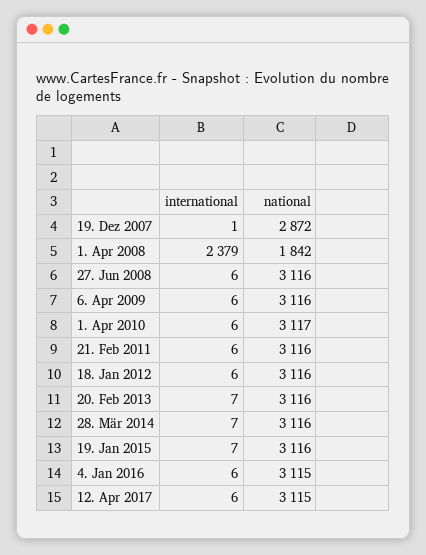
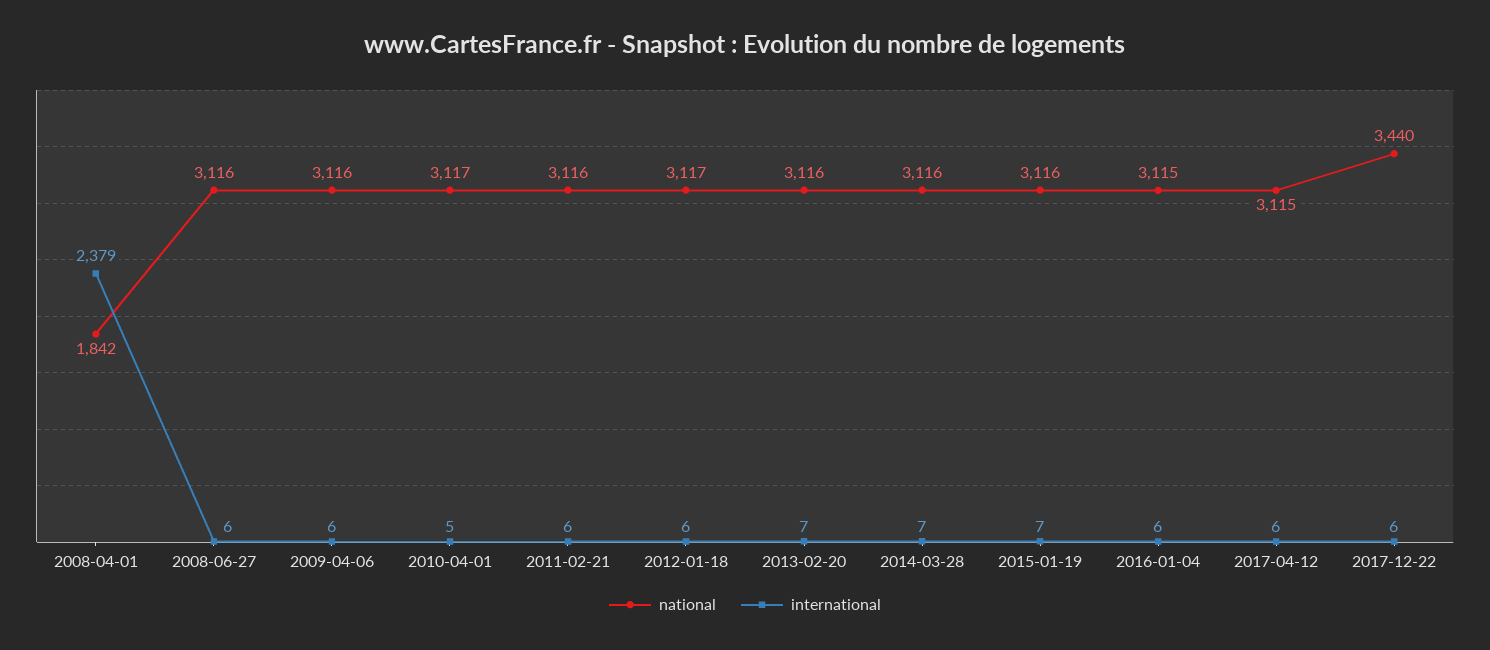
international, 19. Dez 2007: 1 -> none
national, 19. Dez 2007: 2872 -> none
international, 1. Apr 2010: 6 -> 5
national, 18. Jan 2012: 3116 -> 3117
national, 2017-12-22: none -> 3440
international, 2017-12-22: none -> 6

